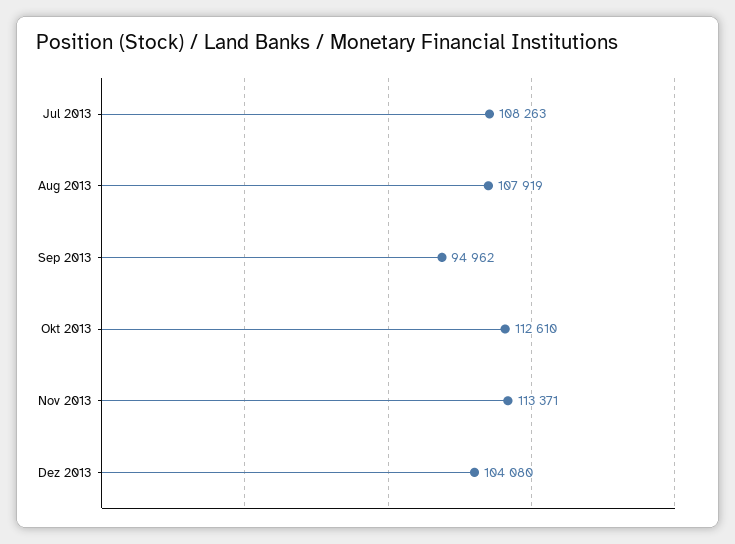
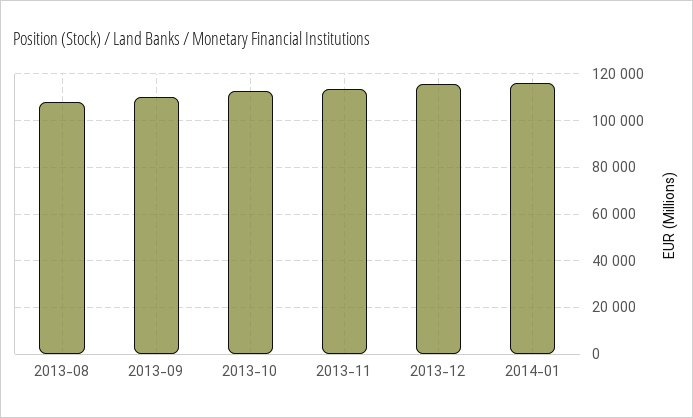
Jul 2013: 108263 -> none
Sep 2013: 94962 -> 110000
Dez 2013: 104080 -> 115000
2014-01: none -> 115000

